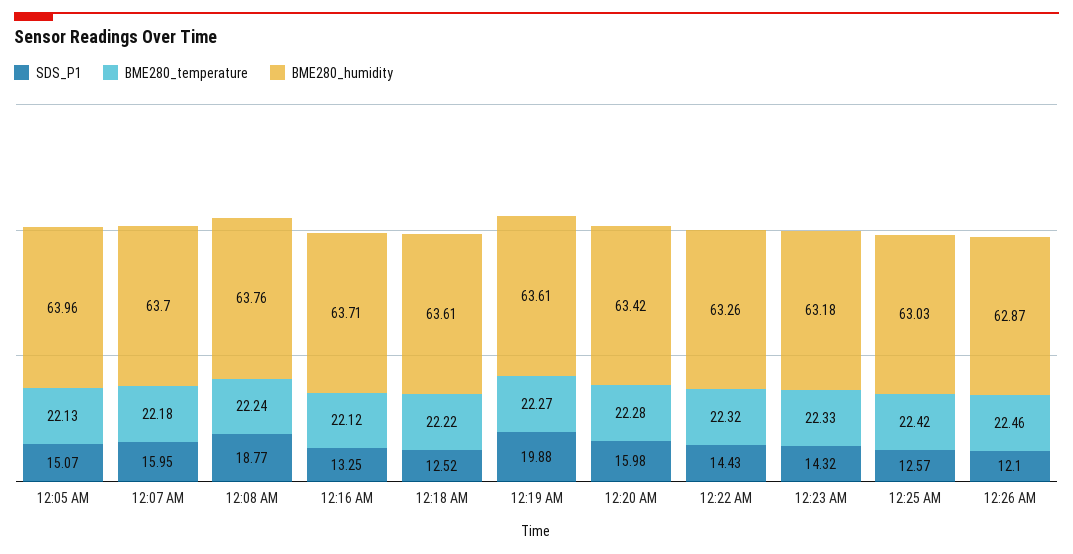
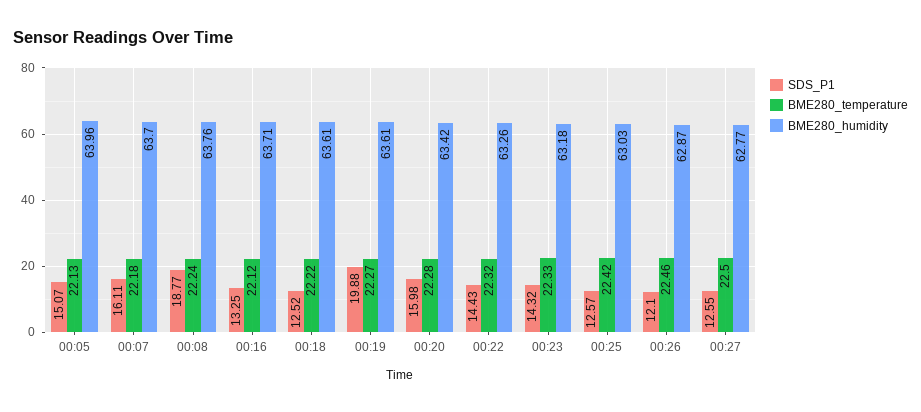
SDS_P1, 12:07 AM: 15.95 -> 16.11
SDS_P1, 00:27: none -> 12.55
BME280_temperature, 00:27: none -> 22.5
BME280_humidity, 00:27: none -> 62.77

